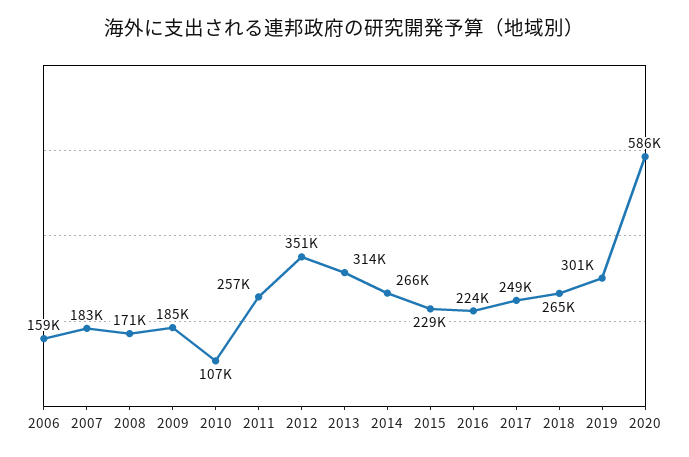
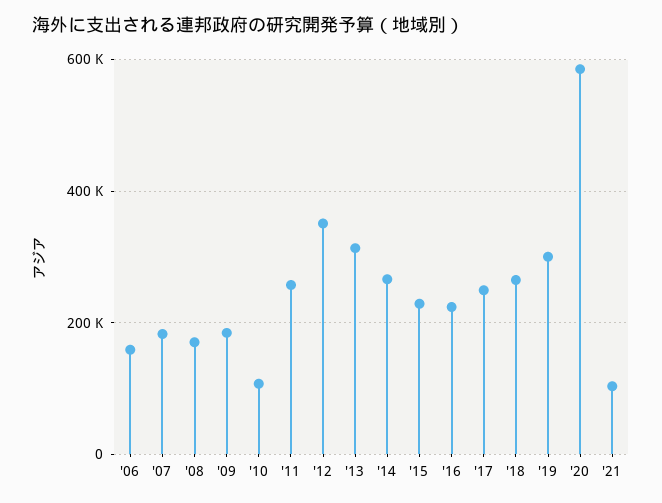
'21: none -> 100000

